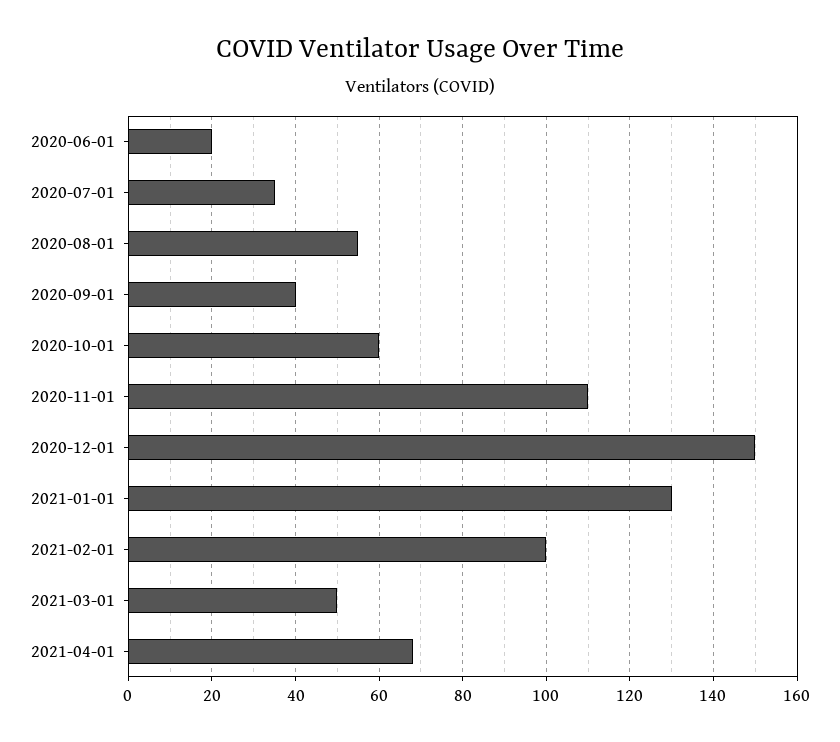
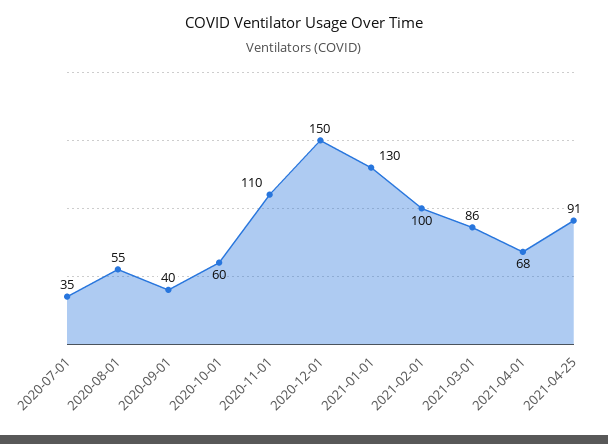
2020-06-01: 20 -> none
2021-03-01: 50 -> 86
2021-04-25: none -> 91

